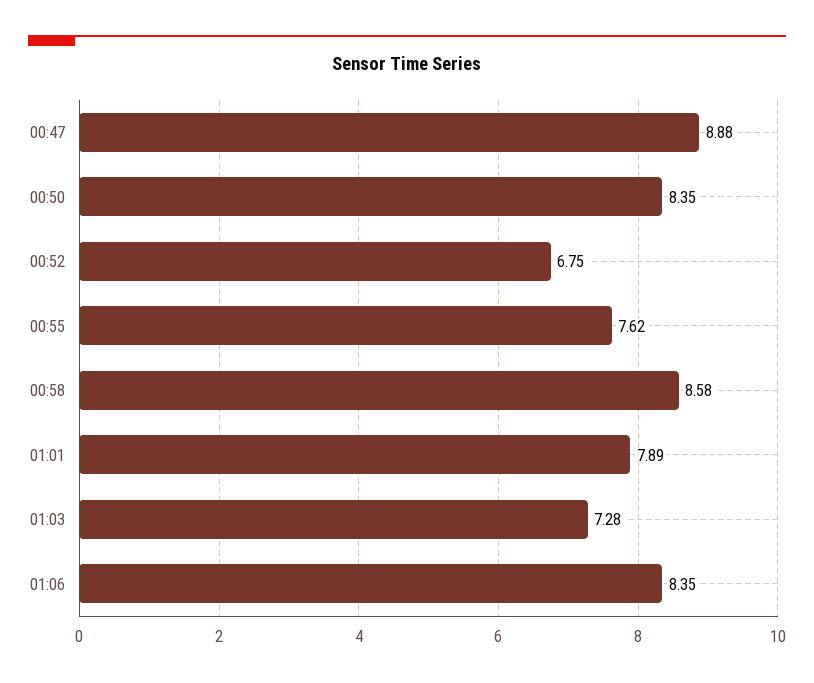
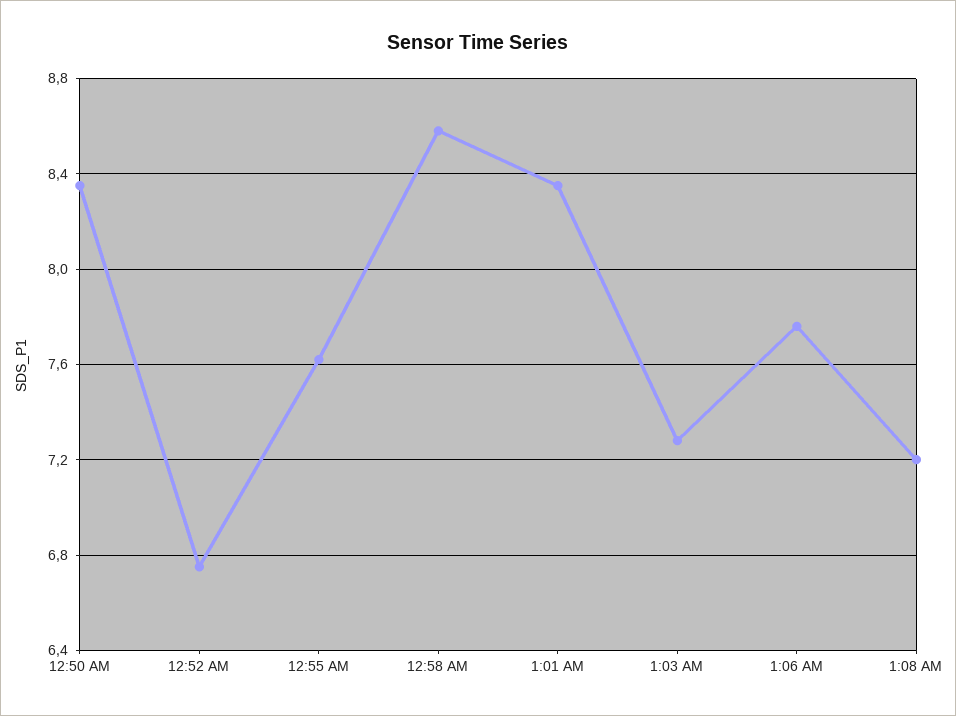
00:47: 8.88 -> none
01:01: 7.89 -> 8.35
01:06: 8.35 -> 7.75
1:08 AM: none -> 7.2

